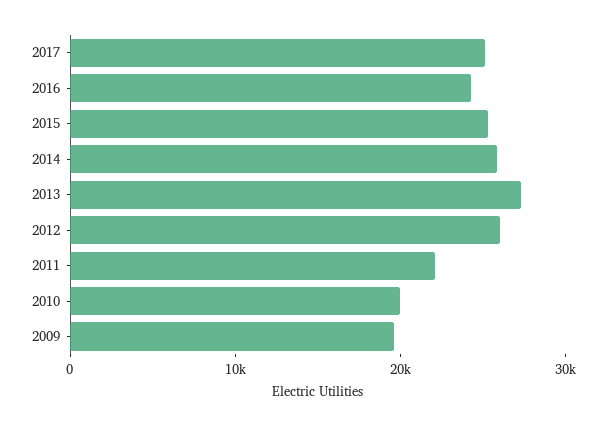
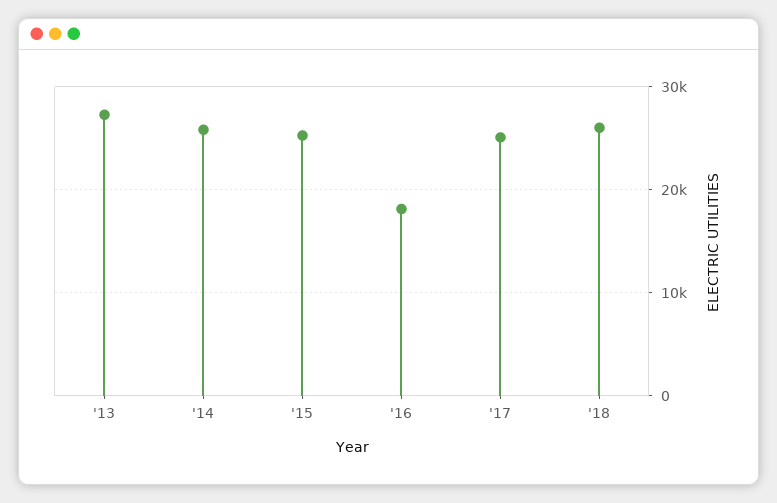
2016: 24000 -> 18000
2012: 26000 -> none
2011: 22000 -> none
2010: 20000 -> none
2009: 20000 -> none
'18: none -> 26000

